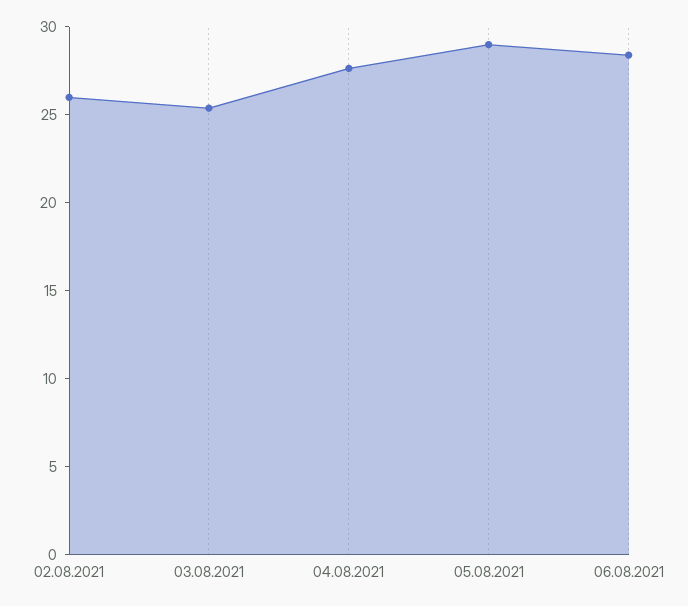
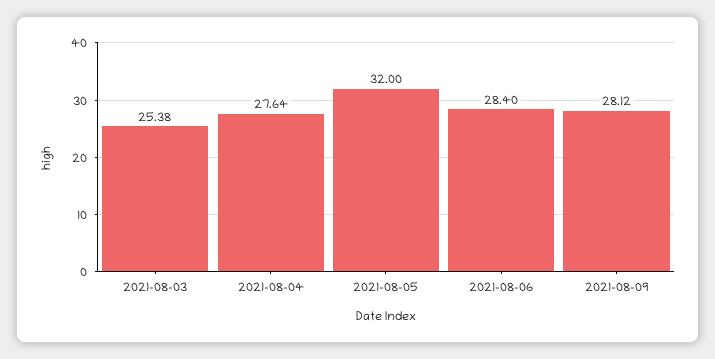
02.08.2021: 26 -> none
05.08.2021: 29 -> 32
2021-08-09: none -> 28.12

